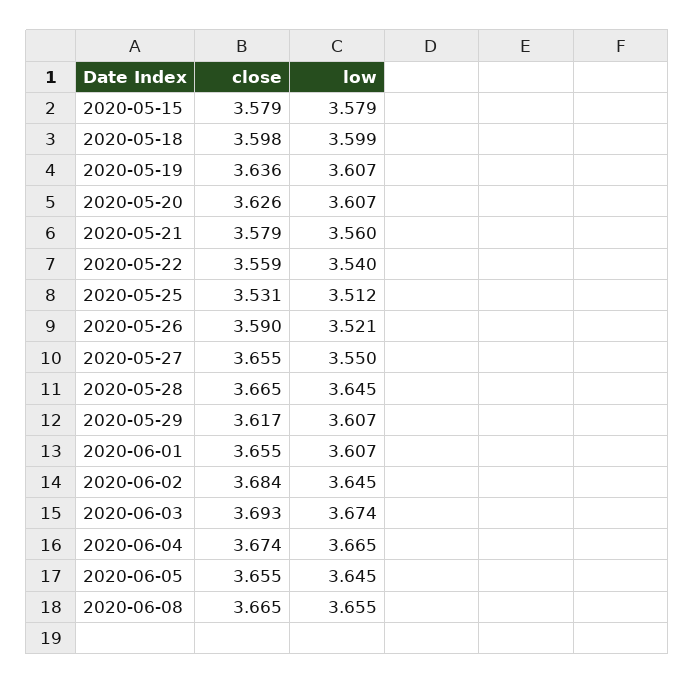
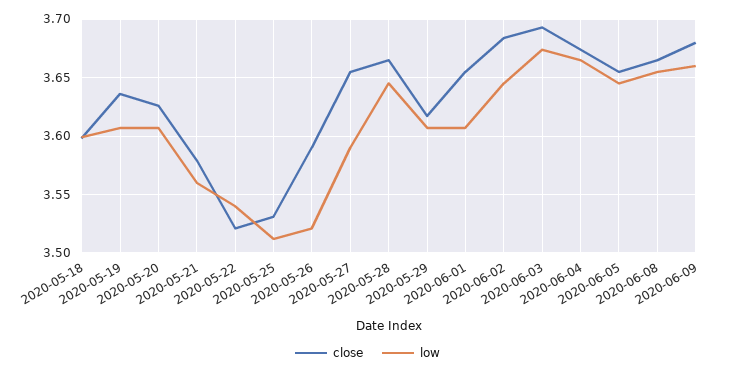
close, 2020-05-15: 3.579 -> none
low, 2020-05-15: 3.579 -> none
close, 2020-05-22: 3.559 -> 3.52
low, 2020-05-27: 3.55 -> 3.59
close, 2020-06-09: none -> 3.68
low, 2020-06-09: none -> 3.66

